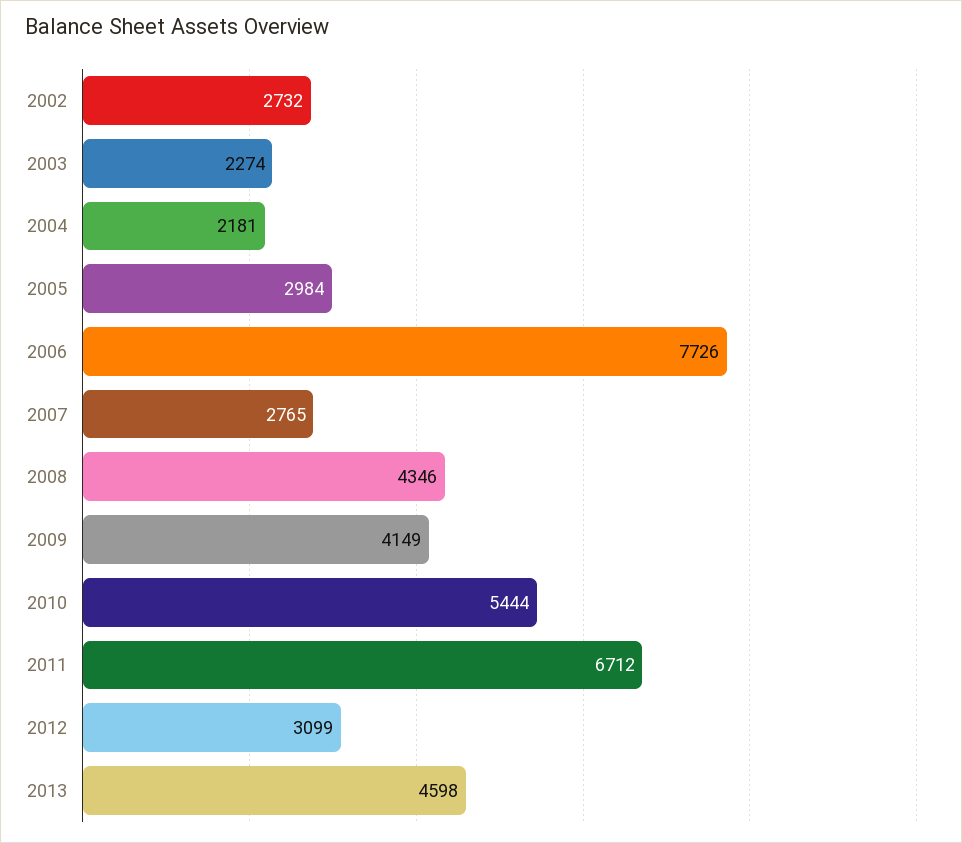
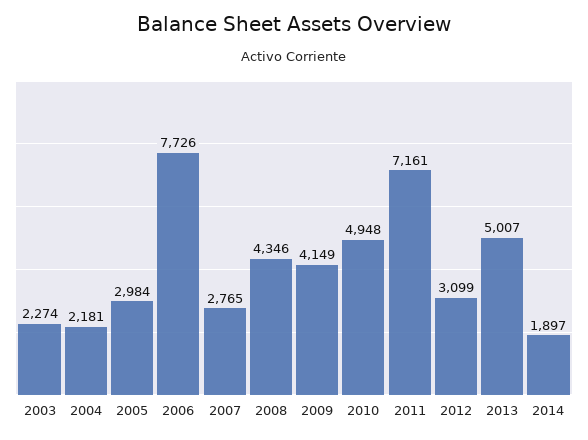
2002: 2732 -> none
2010: 5444 -> 4948
2011: 6712 -> 7161
2013: 4598 -> 5007
2014: none -> 1897

